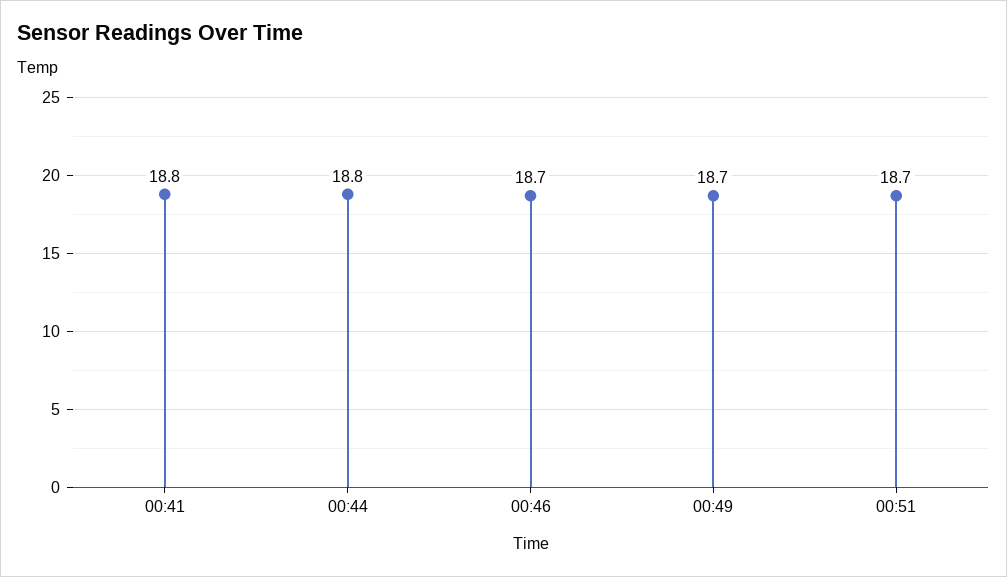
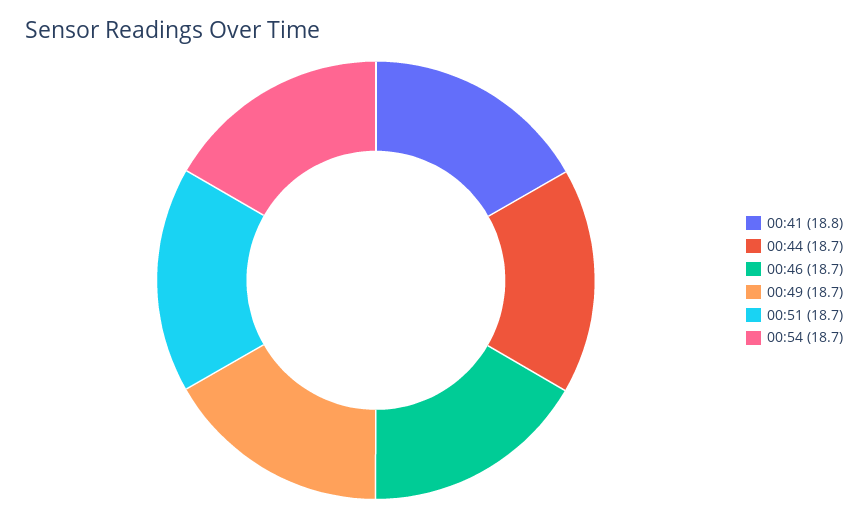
00:44: 18.8 -> 18.7
00:54: none -> 18.7

